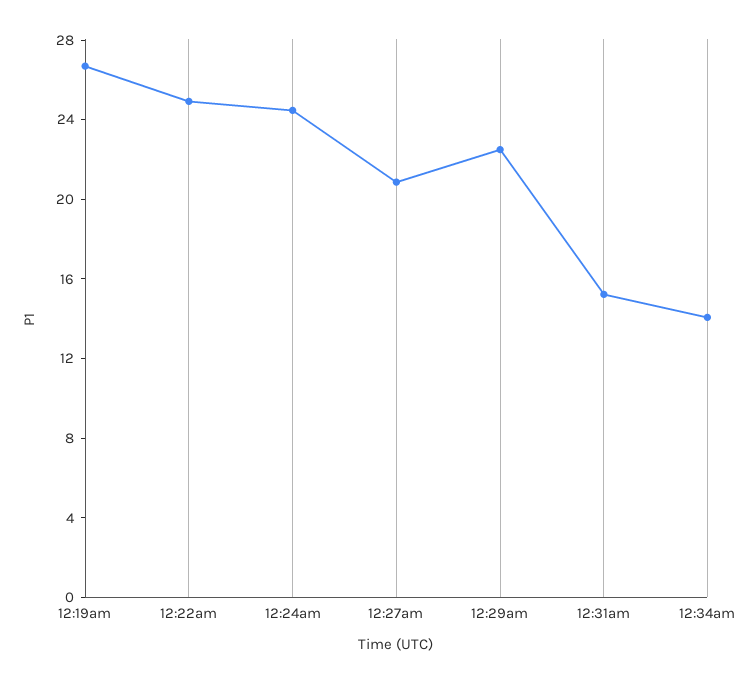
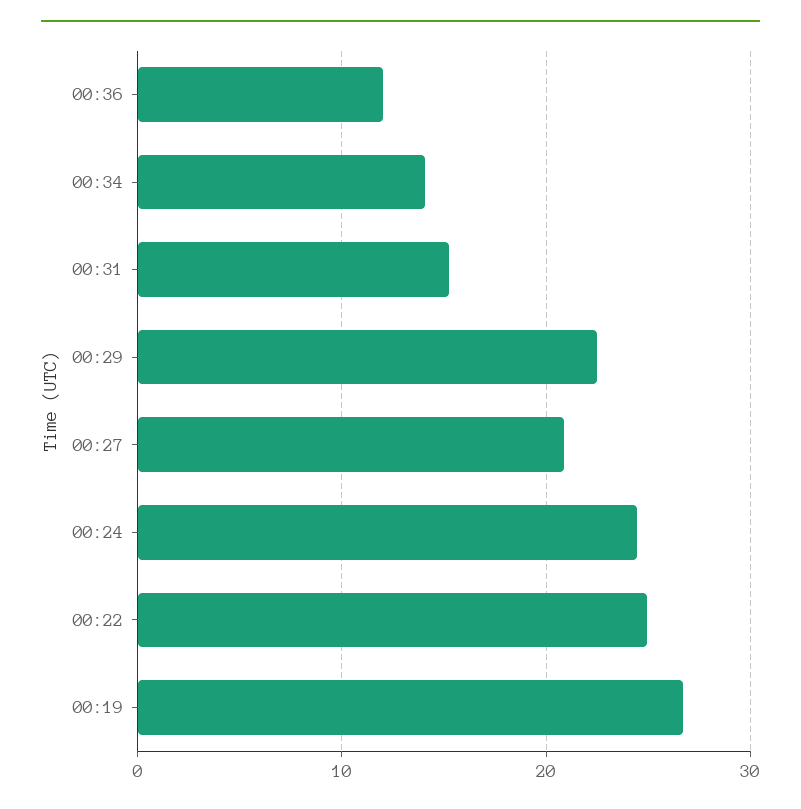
00:36: none -> 12

